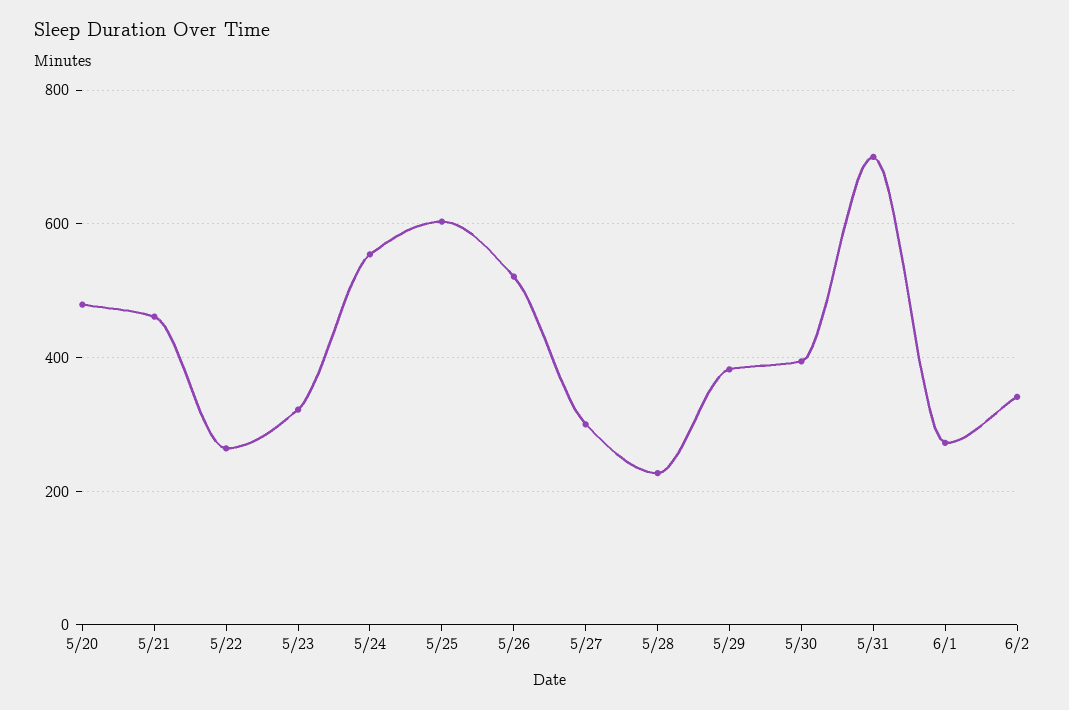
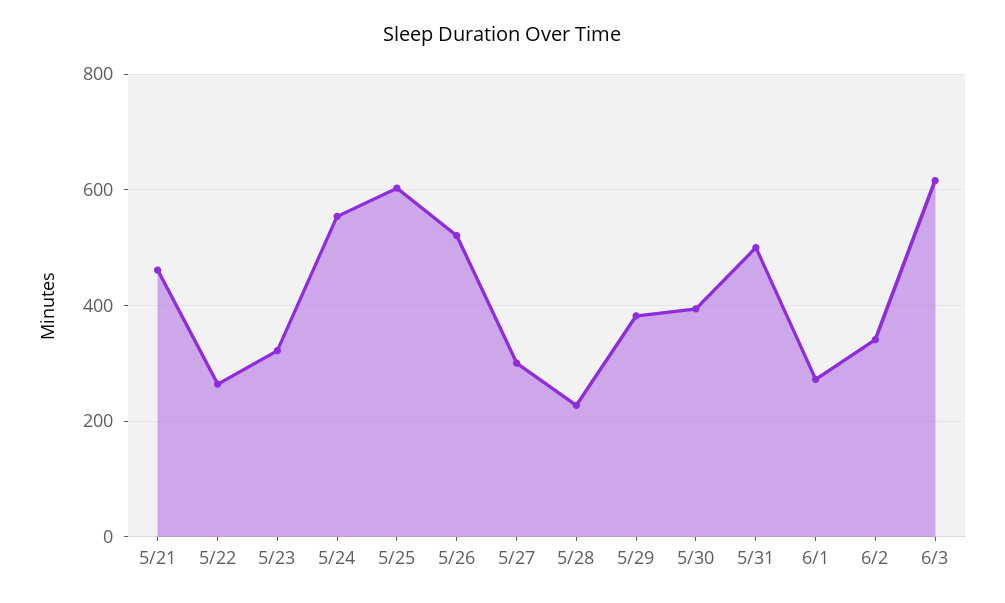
5/20: 480 -> none
5/31: 700 -> 500
6/3: none -> 620

